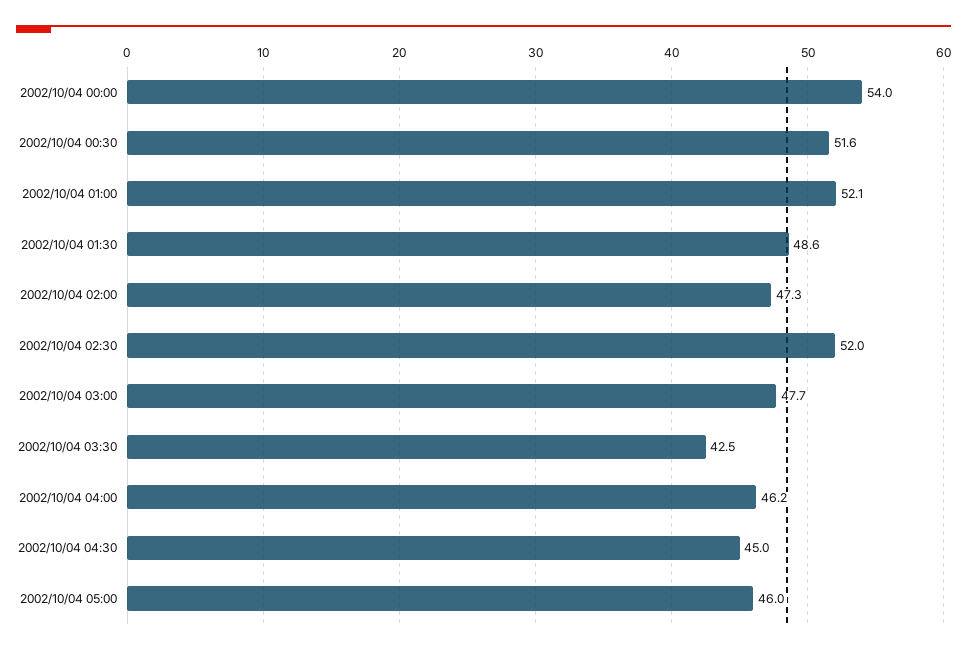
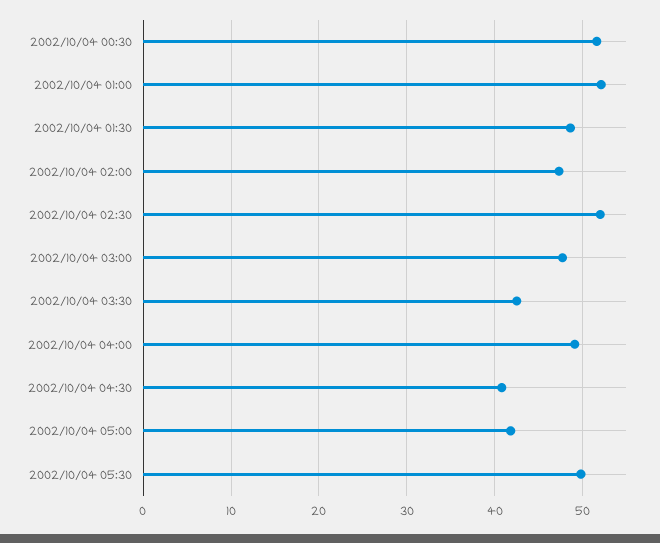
2002/10/04 00:00: 54 -> none
2002/10/04 04:00: 46.2 -> 49
2002/10/04 04:30: 45 -> 41
2002/10/04 05:00: 46 -> 42
2002/10/04 05:30: none -> 50

